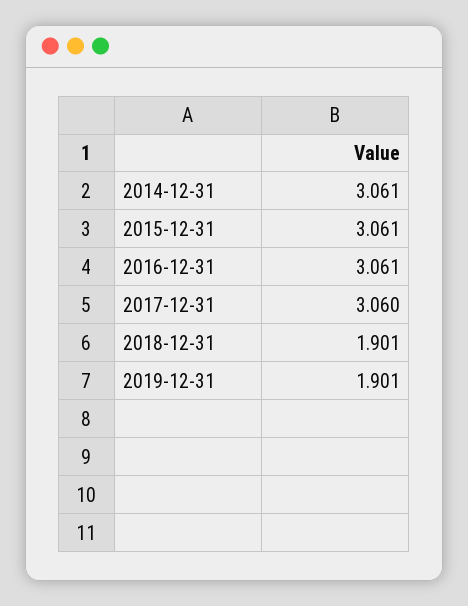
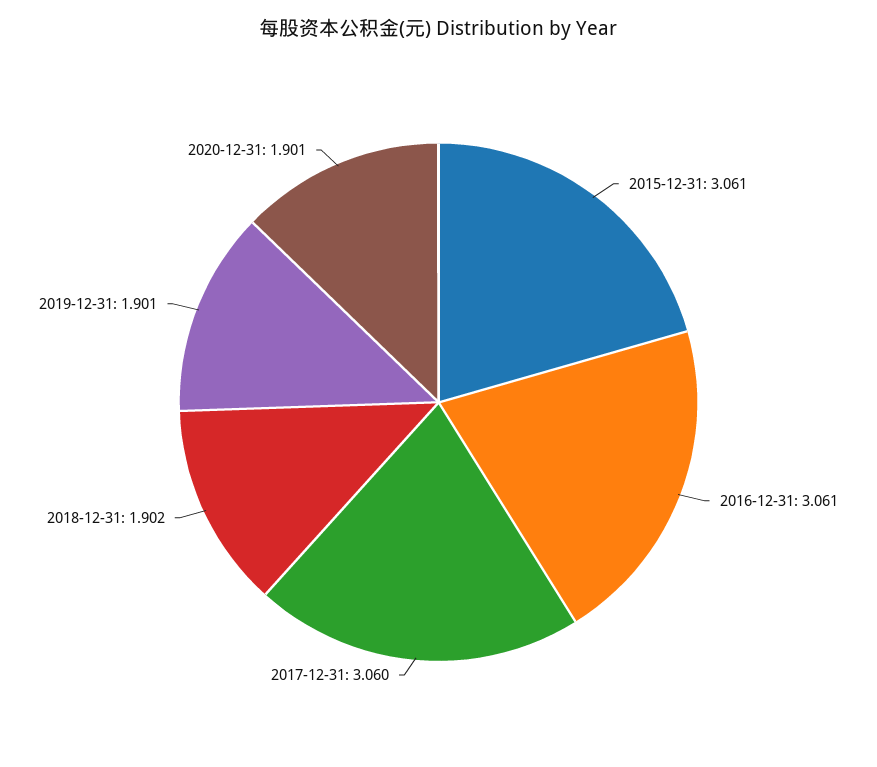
2014-12-31: 3.061 -> none
2018-12-31: 1.901 -> 1.902
2020-12-31: none -> 1.901

